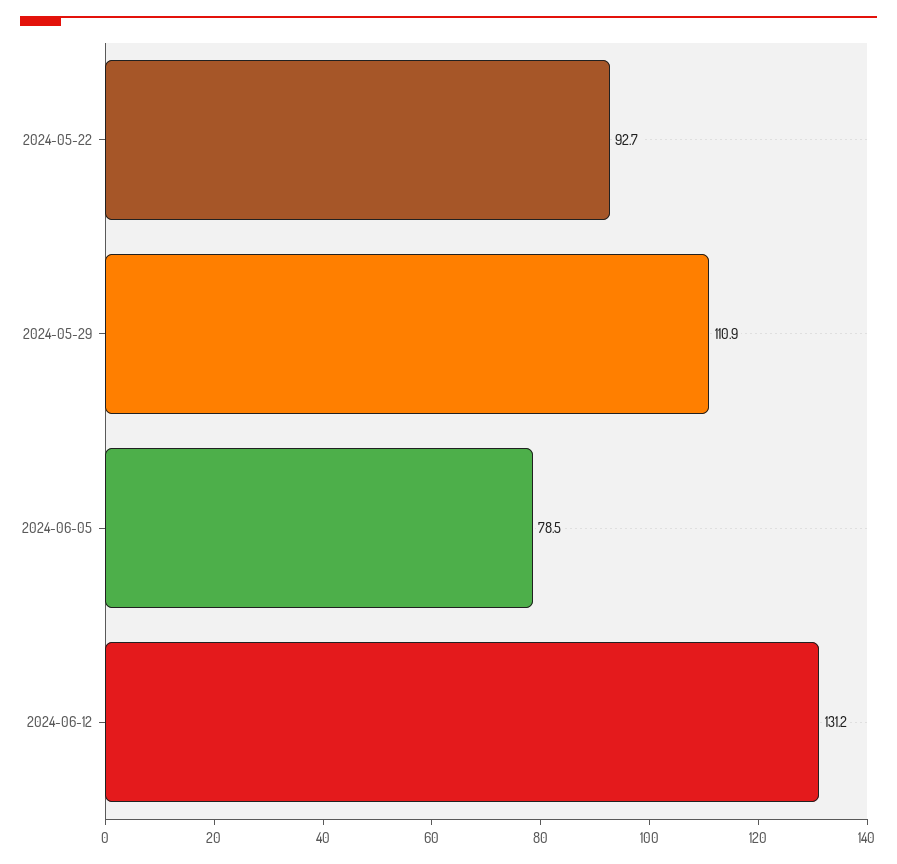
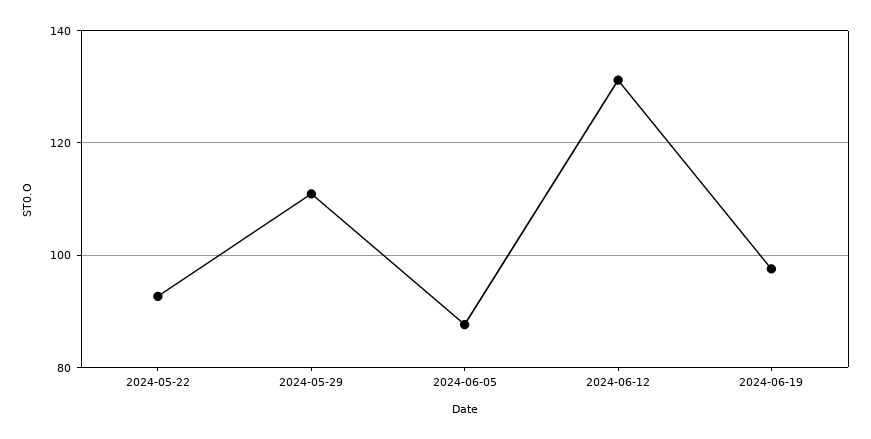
2024-06-05: 78.5 -> 88
2024-06-19: none -> 98

